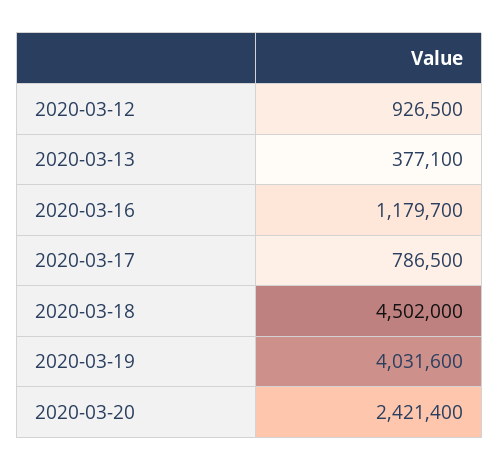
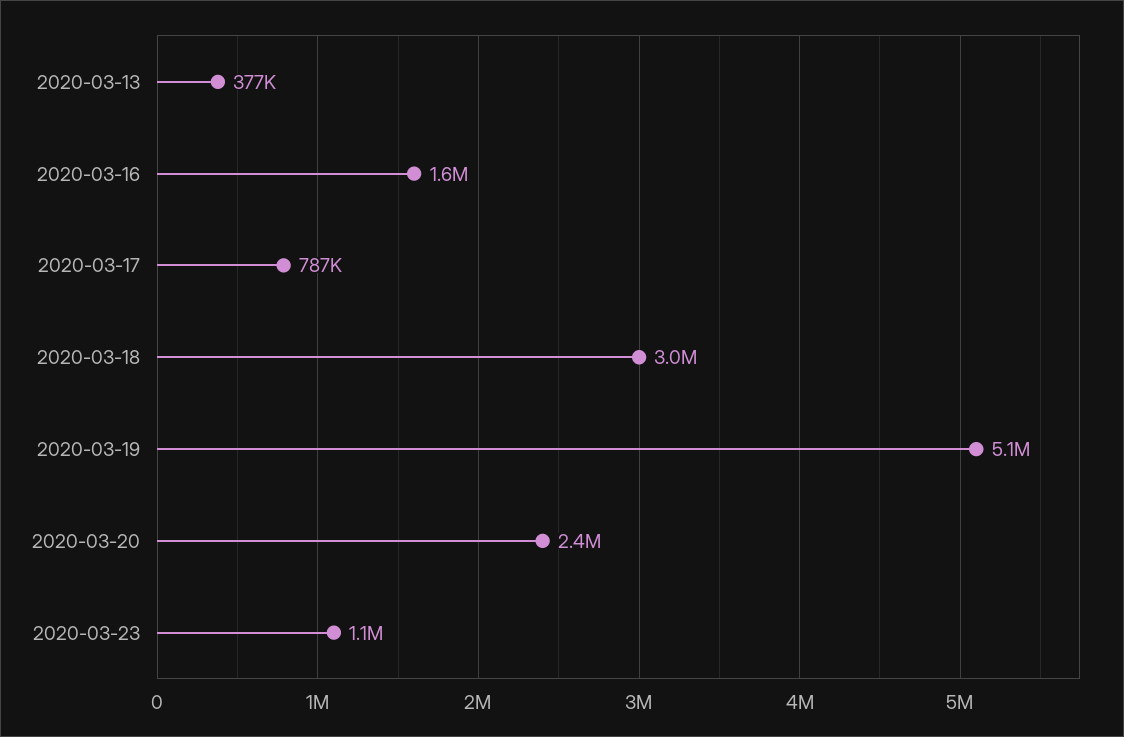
2020-03-12: 926500 -> none
2020-03-16: 1179700 -> 1600000
2020-03-18: 4502000 -> 3000000
2020-03-19: 4031600 -> 5100000
2020-03-23: none -> 1100000

